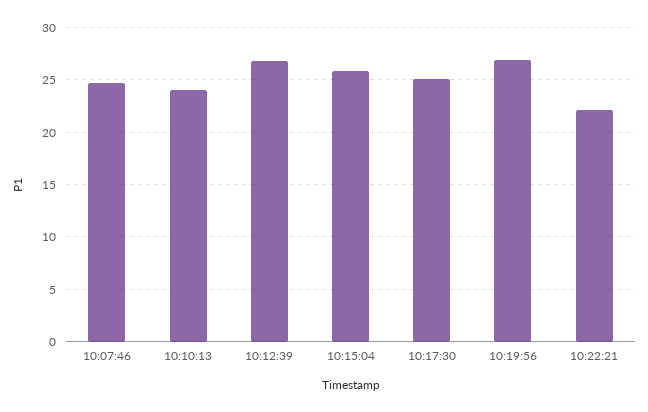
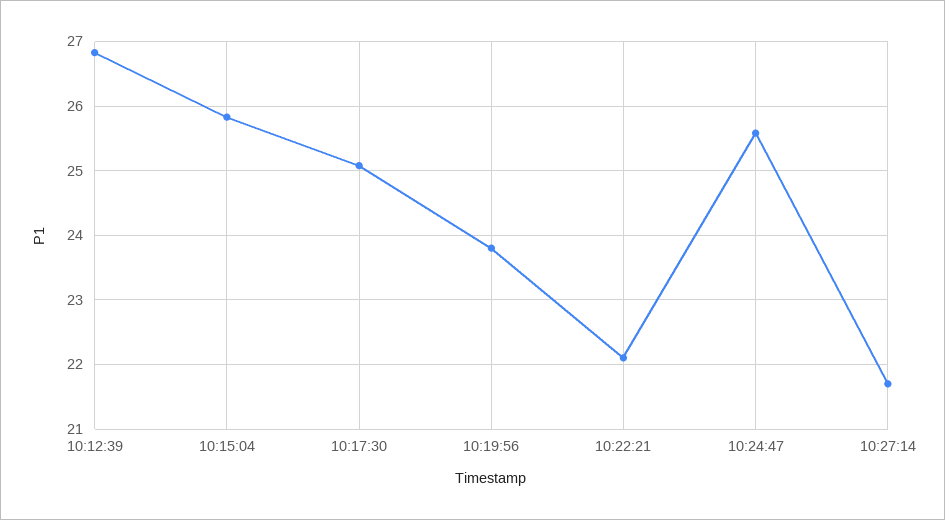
10:07:46: 25 -> none
10:10:13: 24 -> none
10:19:56: 27 -> 23.8
10:24:47: none -> 25.6
10:27:14: none -> 21.7

